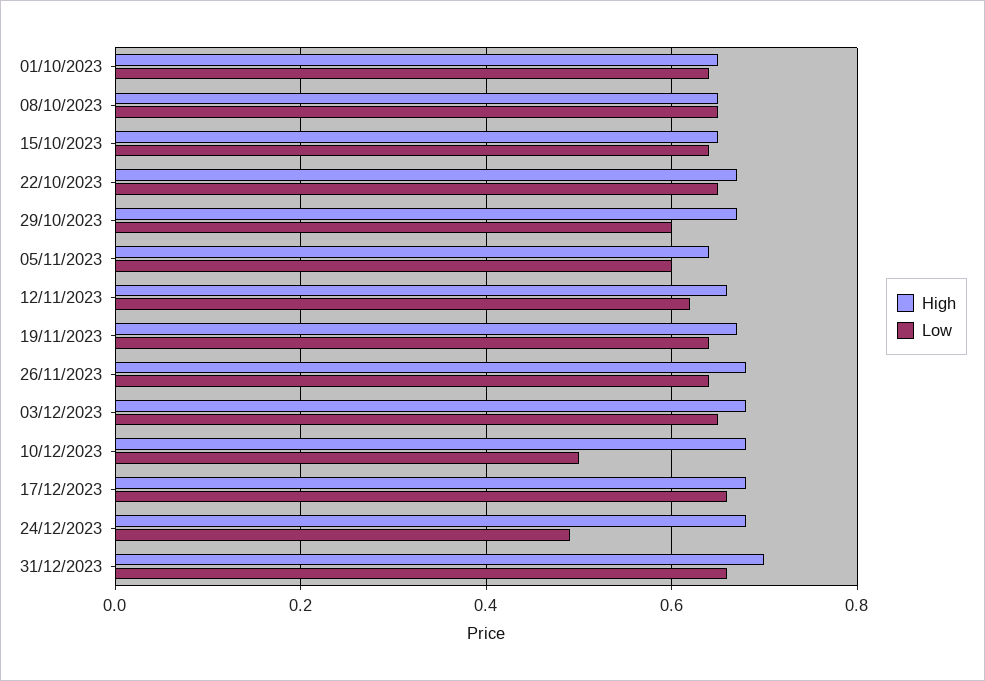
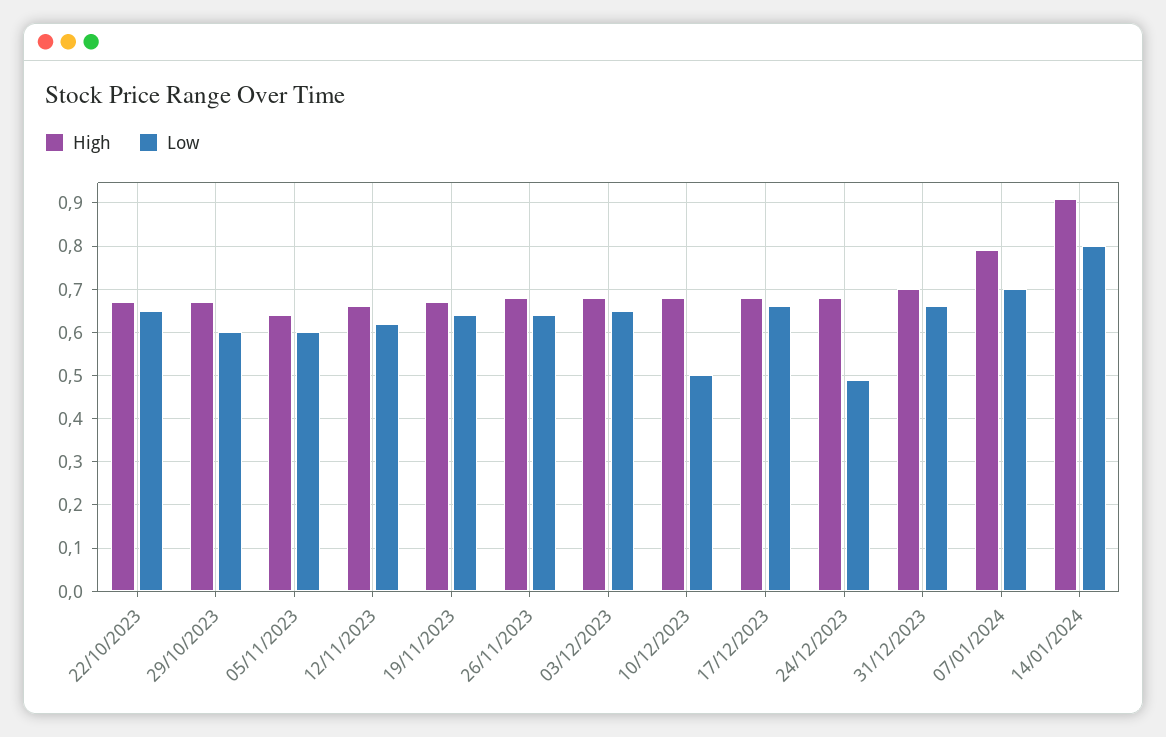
High, 01/10/2023: 0.65 -> none
Low, 01/10/2023: 0.65 -> none
High, 08/10/2023: 0.65 -> none
Low, 08/10/2023: 0.65 -> none
High, 15/10/2023: 0.65 -> none
Low, 15/10/2023: 0.65 -> none
High, 07/01/2024: none -> 0.8
Low, 07/01/2024: none -> 0.7
High, 14/01/2024: none -> 0.9
Low, 14/01/2024: none -> 0.8

